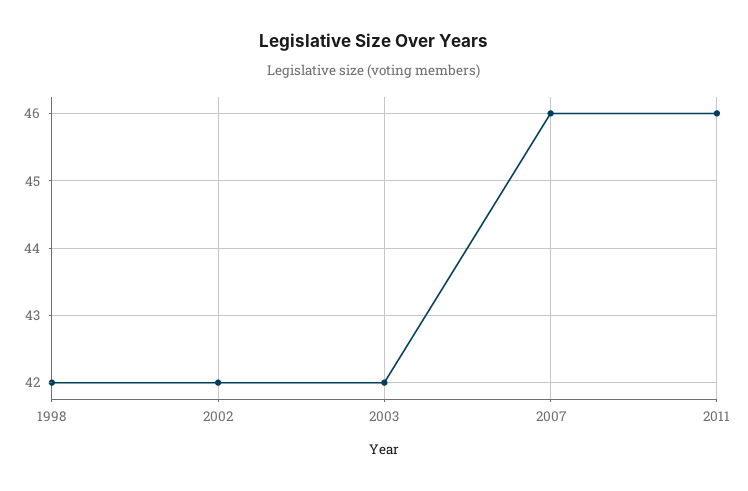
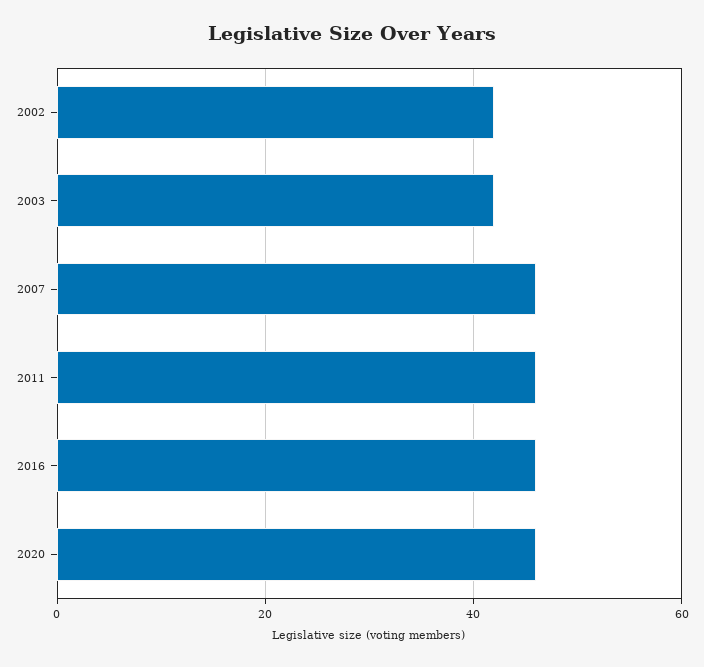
1998: 42 -> none
2016: none -> 45
2020: none -> 45

